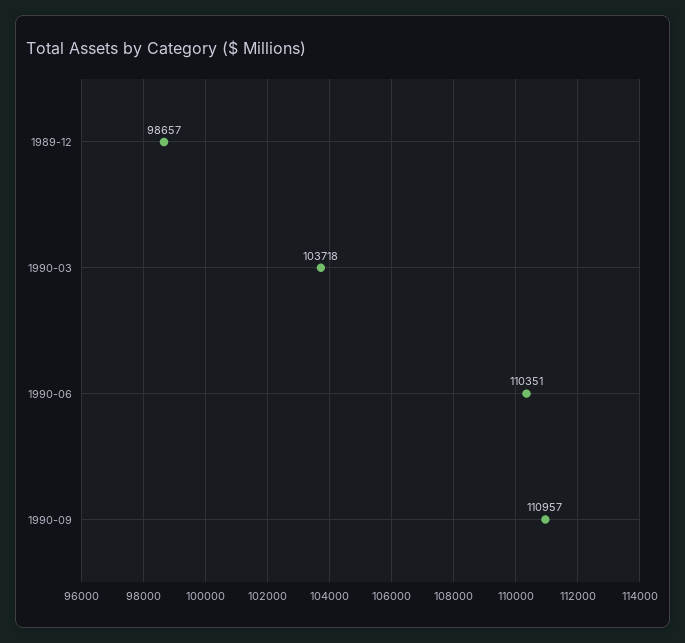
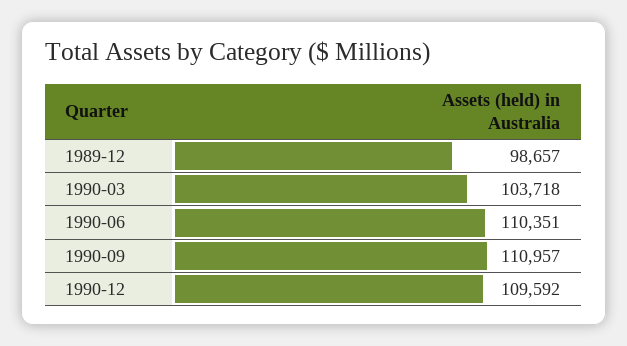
1990-12: none -> 109592

